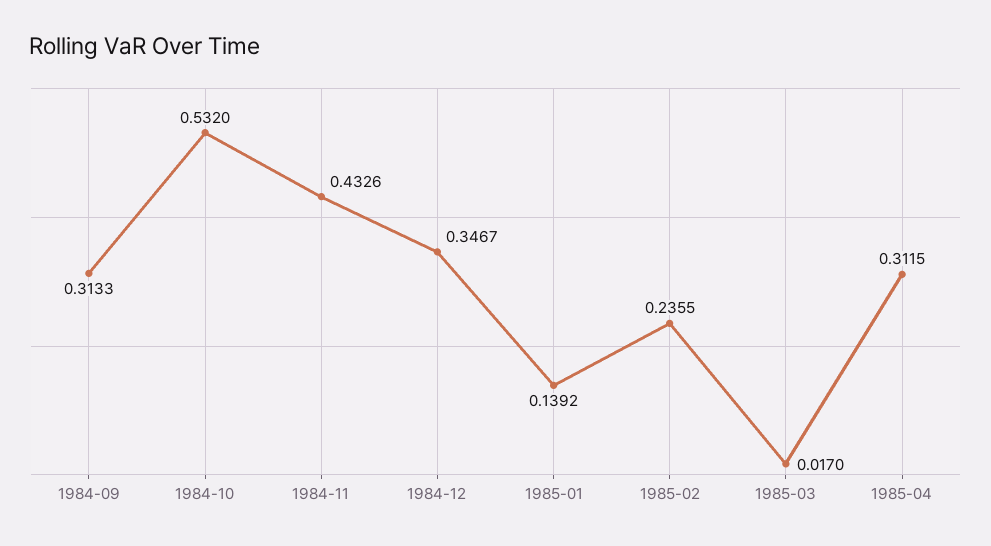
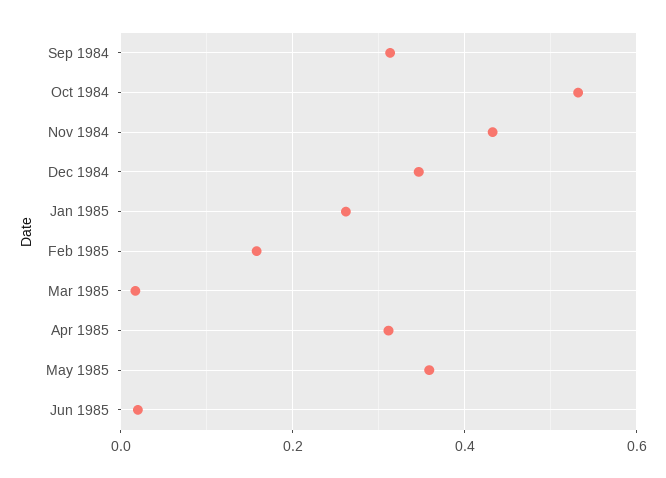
1985-01: 0.1392 -> 0.26
1985-02: 0.2355 -> 0.16
May 1985: none -> 0.36
Jun 1985: none -> 0.02

